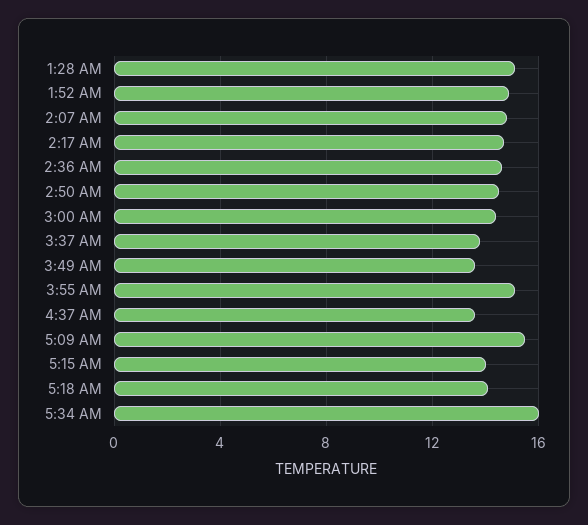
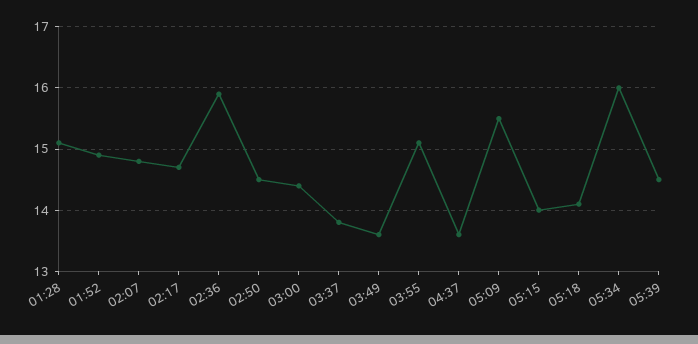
2:36 AM: 14.5 -> 15.9
05:39: none -> 14.5

